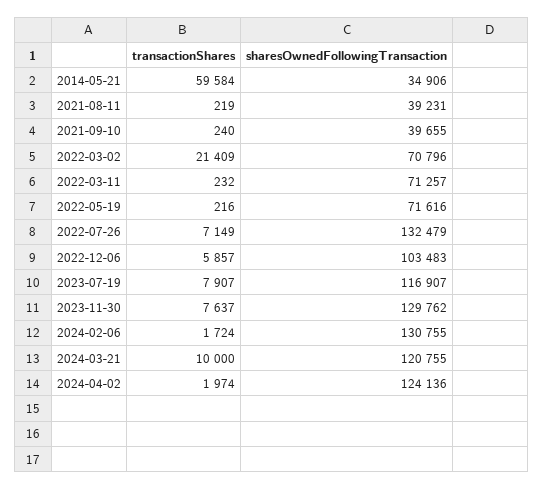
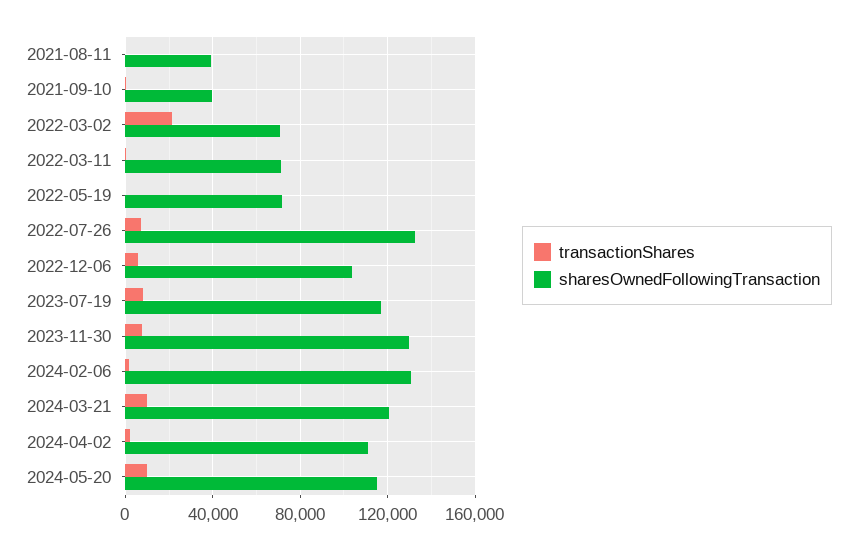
transactionShares, 2014-05-21: 59584 -> none
sharesOwnedFollowingTransaction, 2014-05-21: 34906 -> none
sharesOwnedFollowingTransaction, 2024-04-02: 124136 -> 110000
transactionShares, 2024-05-20: none -> 10000
sharesOwnedFollowingTransaction, 2024-05-20: none -> 115000

